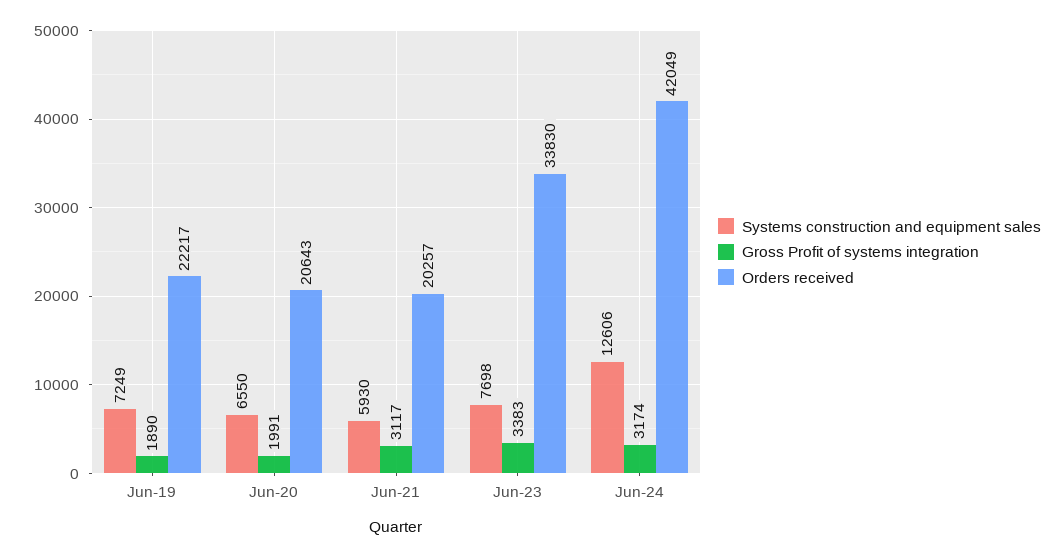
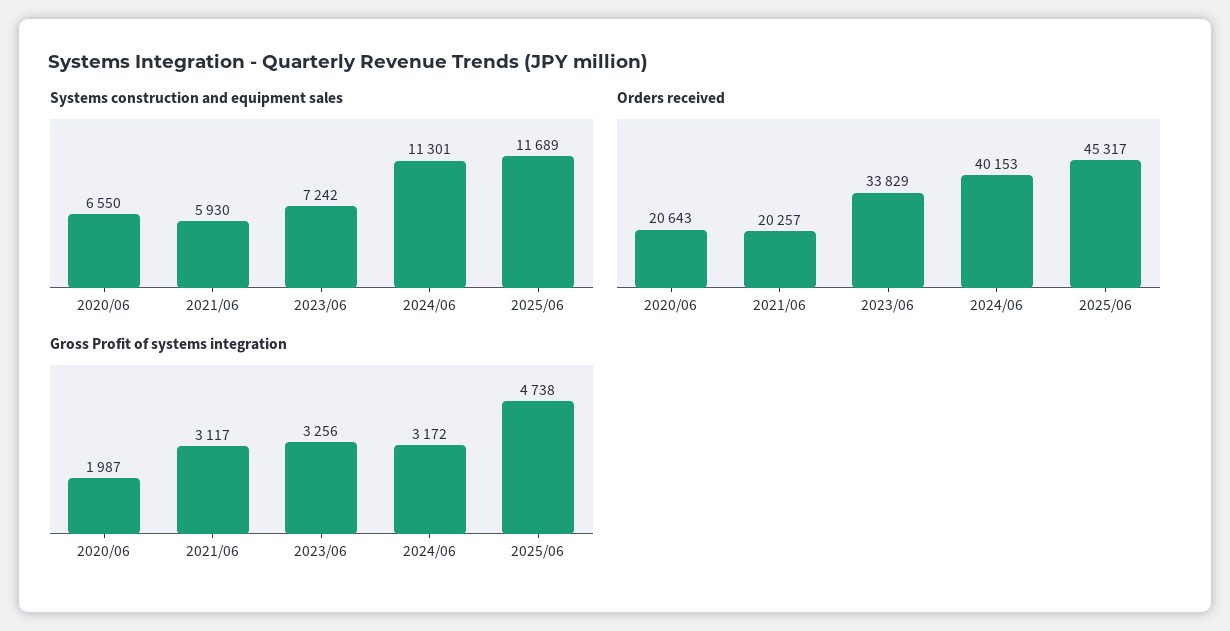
Systems construction and equipment sales, Jun-19: 7249 -> none
Gross Profit of systems integration, Jun-19: 1890 -> none
Orders received, Jun-19: 22217 -> none
Gross Profit of systems integration, Jun-20: 1991 -> 1987
Systems construction and equipment sales, Jun-23: 7698 -> 7242
Gross Profit of systems integration, Jun-23: 3383 -> 3256
Orders received, Jun-23: 33830 -> 33829
Systems construction and equipment sales, Jun-24: 12606 -> 11301
Gross Profit of systems integration, Jun-24: 3174 -> 3172
Orders received, Jun-24: 42049 -> 40153
Systems construction and equipment sales, 2025/06: none -> 11689
Orders received, 2025/06: none -> 45317
Gross Profit of systems integration, 2025/06: none -> 4738

